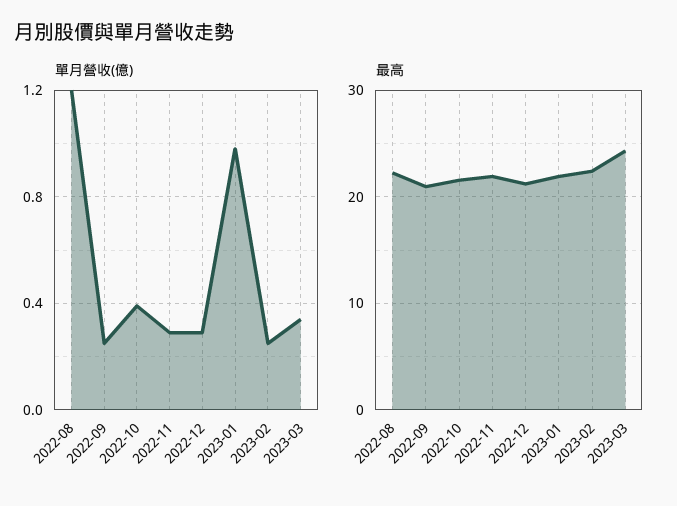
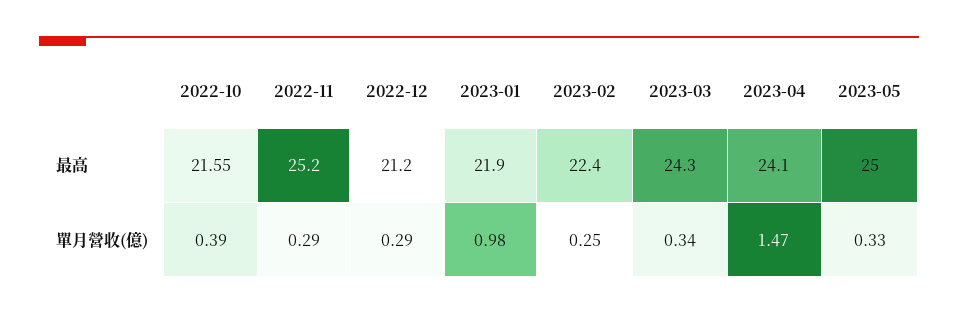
單月營收(億), 2022-08: 1.2 -> none
單月營收(億), 2022-09: 0.25 -> none
最高, 2022-08: 22 -> none
最高, 2022-09: 21 -> none
最高, 2022-11: 22 -> 25.2
最高, 2023-04: none -> 24.1
最高, 2023-05: none -> 25
單月營收(億), 2023-04: none -> 1.47
單月營收(億), 2023-05: none -> 0.33

